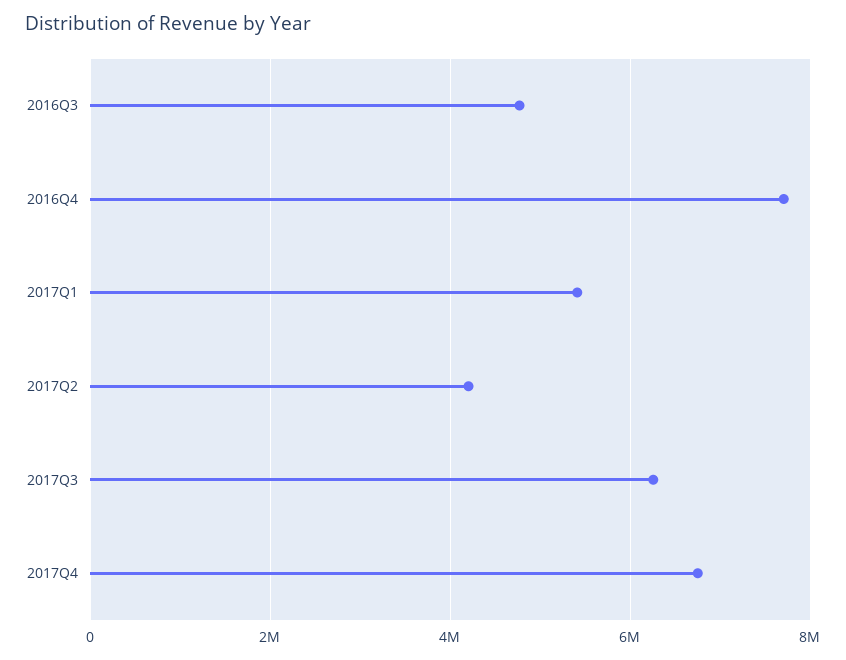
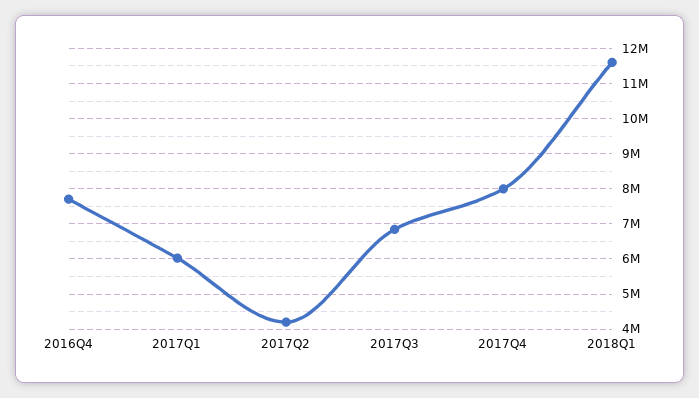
2016Q3: 4800000 -> none
2017Q1: 5400000 -> 6000000
2017Q3: 6200000 -> 6800000
2017Q4: 6800000 -> 8000000
2018Q1: none -> 11600000

